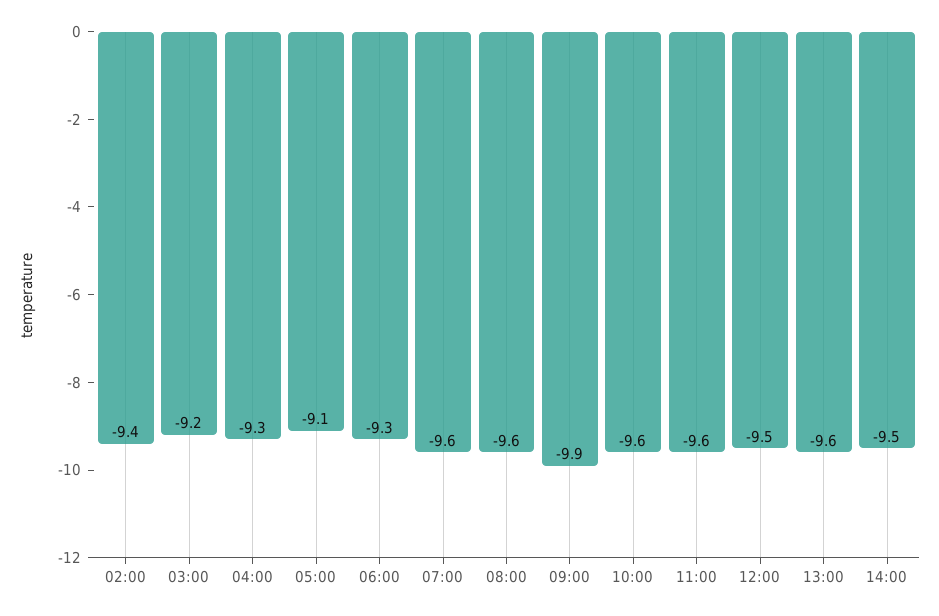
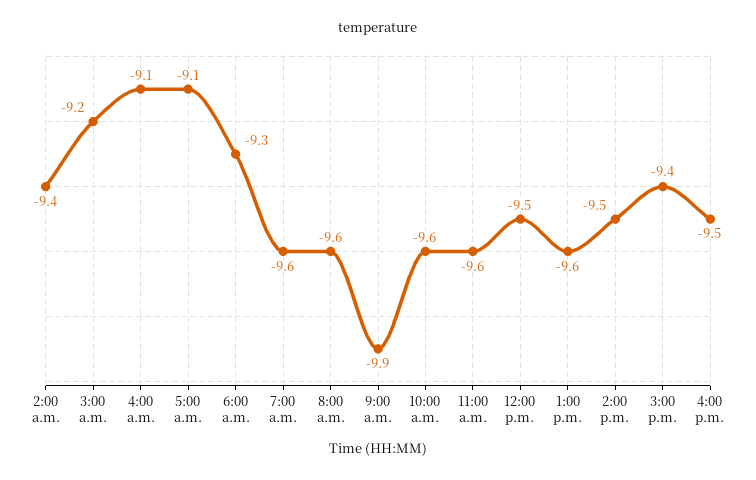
04:00: -9.3 -> -9.1
3:00 p.m.: none -> -9.4
4:00 p.m.: none -> -9.5

